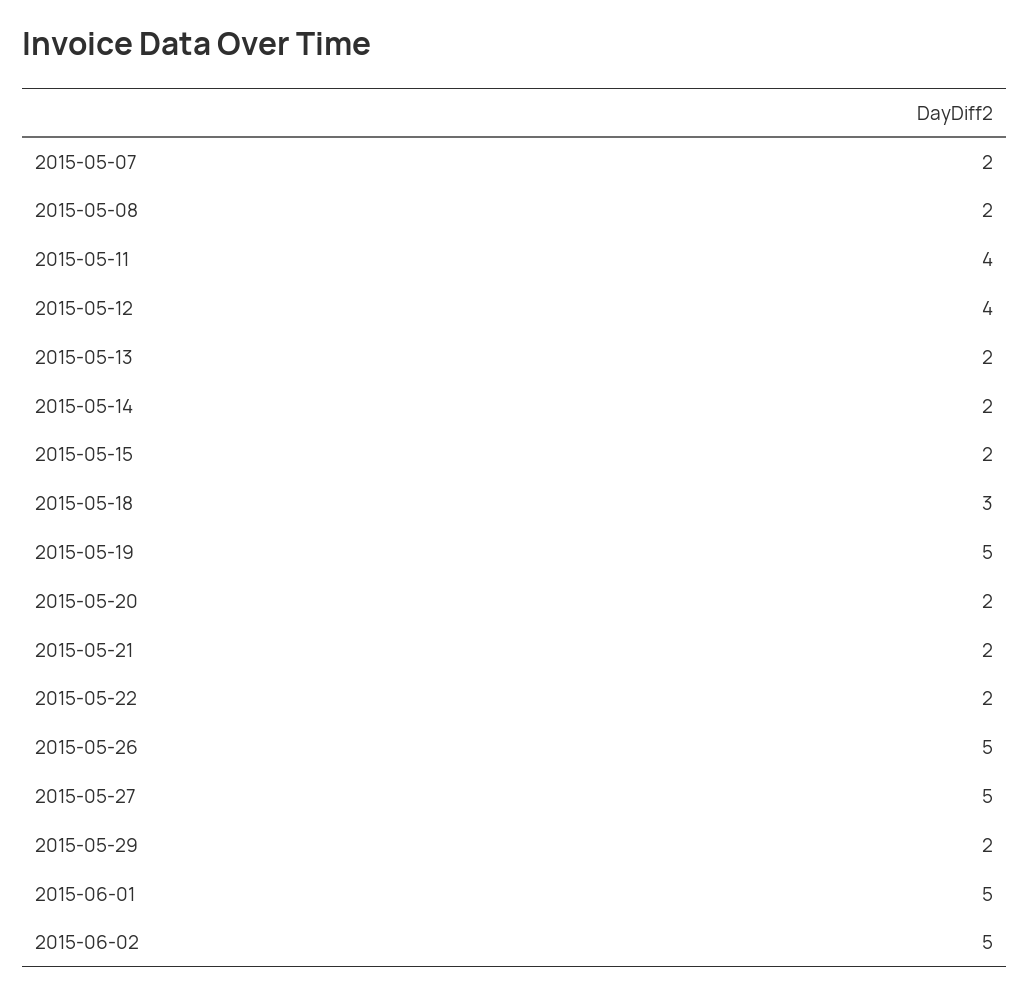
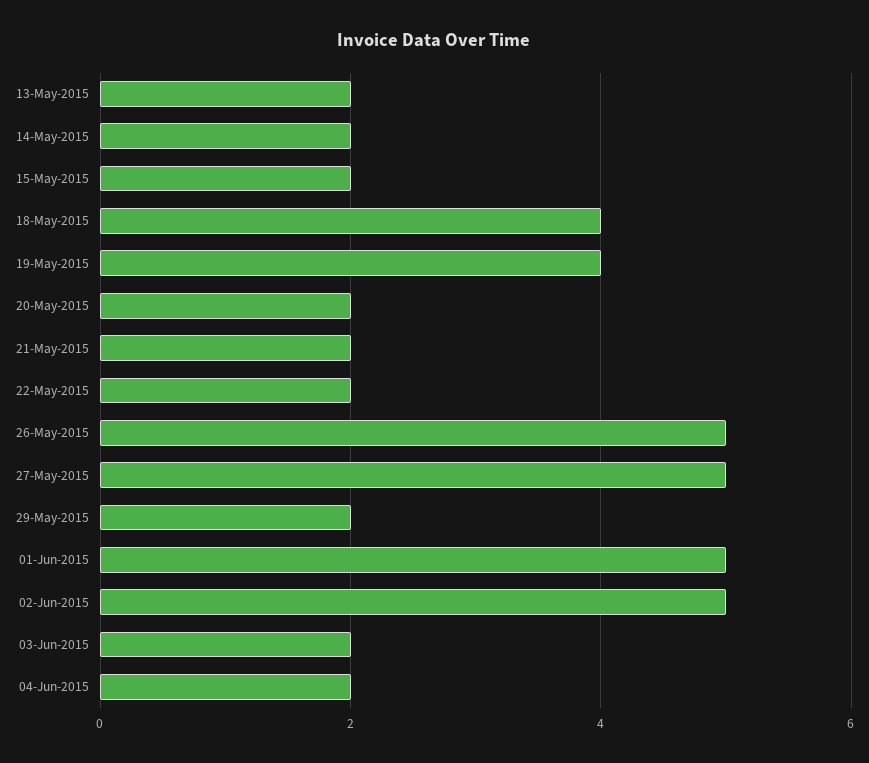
2015-05-07: 2 -> none
2015-05-08: 2 -> none
2015-05-11: 4 -> none
2015-05-12: 4 -> none
2015-05-18: 3 -> 4
2015-05-19: 5 -> 4
03-Jun-2015: none -> 2
04-Jun-2015: none -> 2

